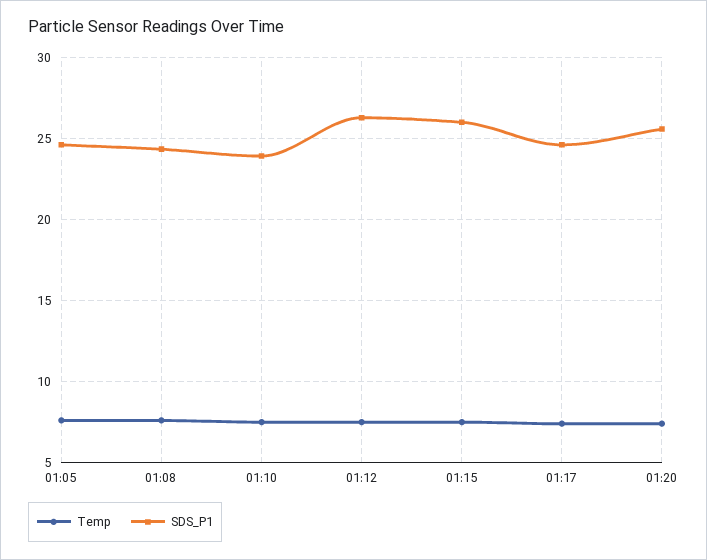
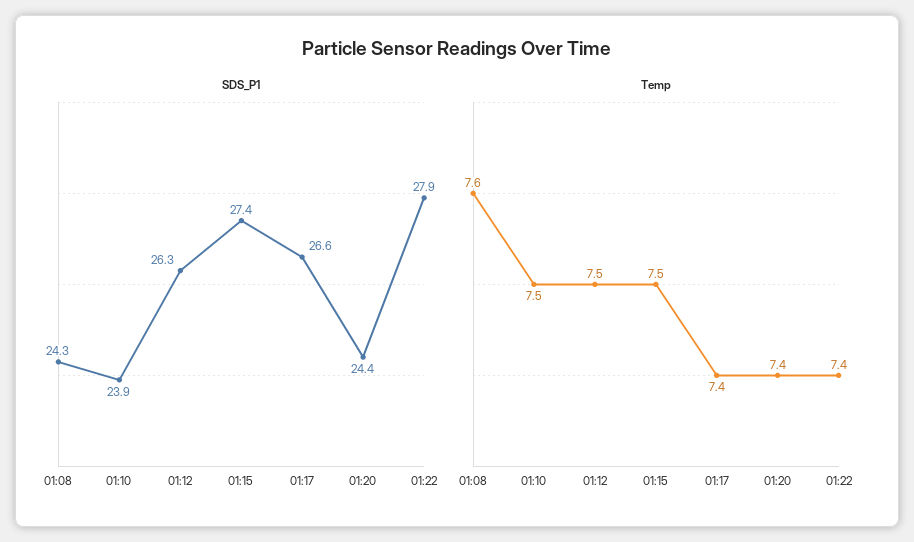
Temp, 01:05: 7.5 -> none
SDS_P1, 01:05: 24.5 -> none
SDS_P1, 01:15: 26 -> 27.4
SDS_P1, 01:17: 24.5 -> 26.6
SDS_P1, 01:20: 25.5 -> 24.4
SDS_P1, 01:22: none -> 27.9
Temp, 01:22: none -> 7.4

